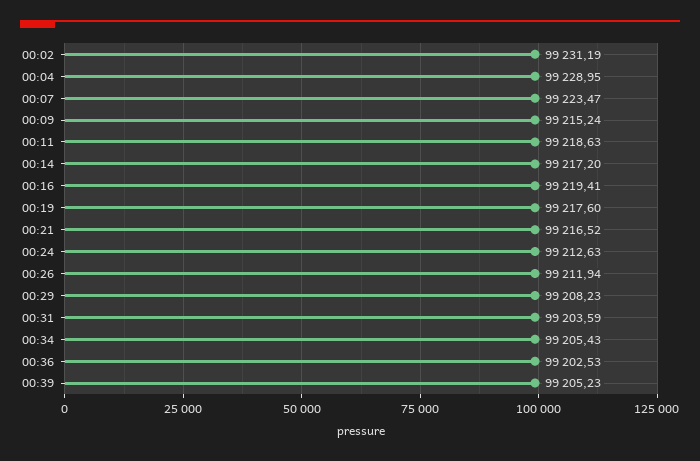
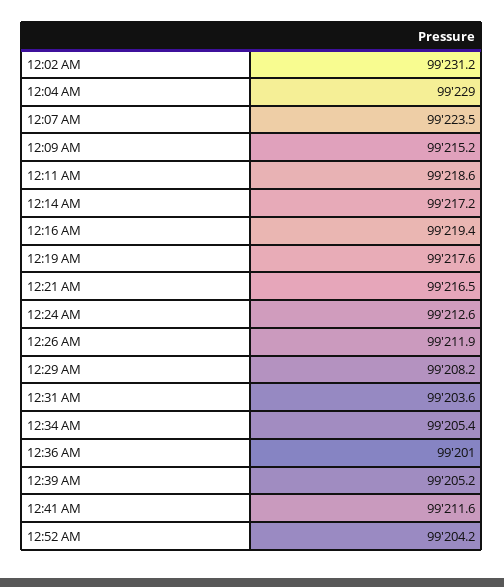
00:36: 99202.53 -> 99201
12:41 AM: none -> 99211.6
12:52 AM: none -> 99204.2

